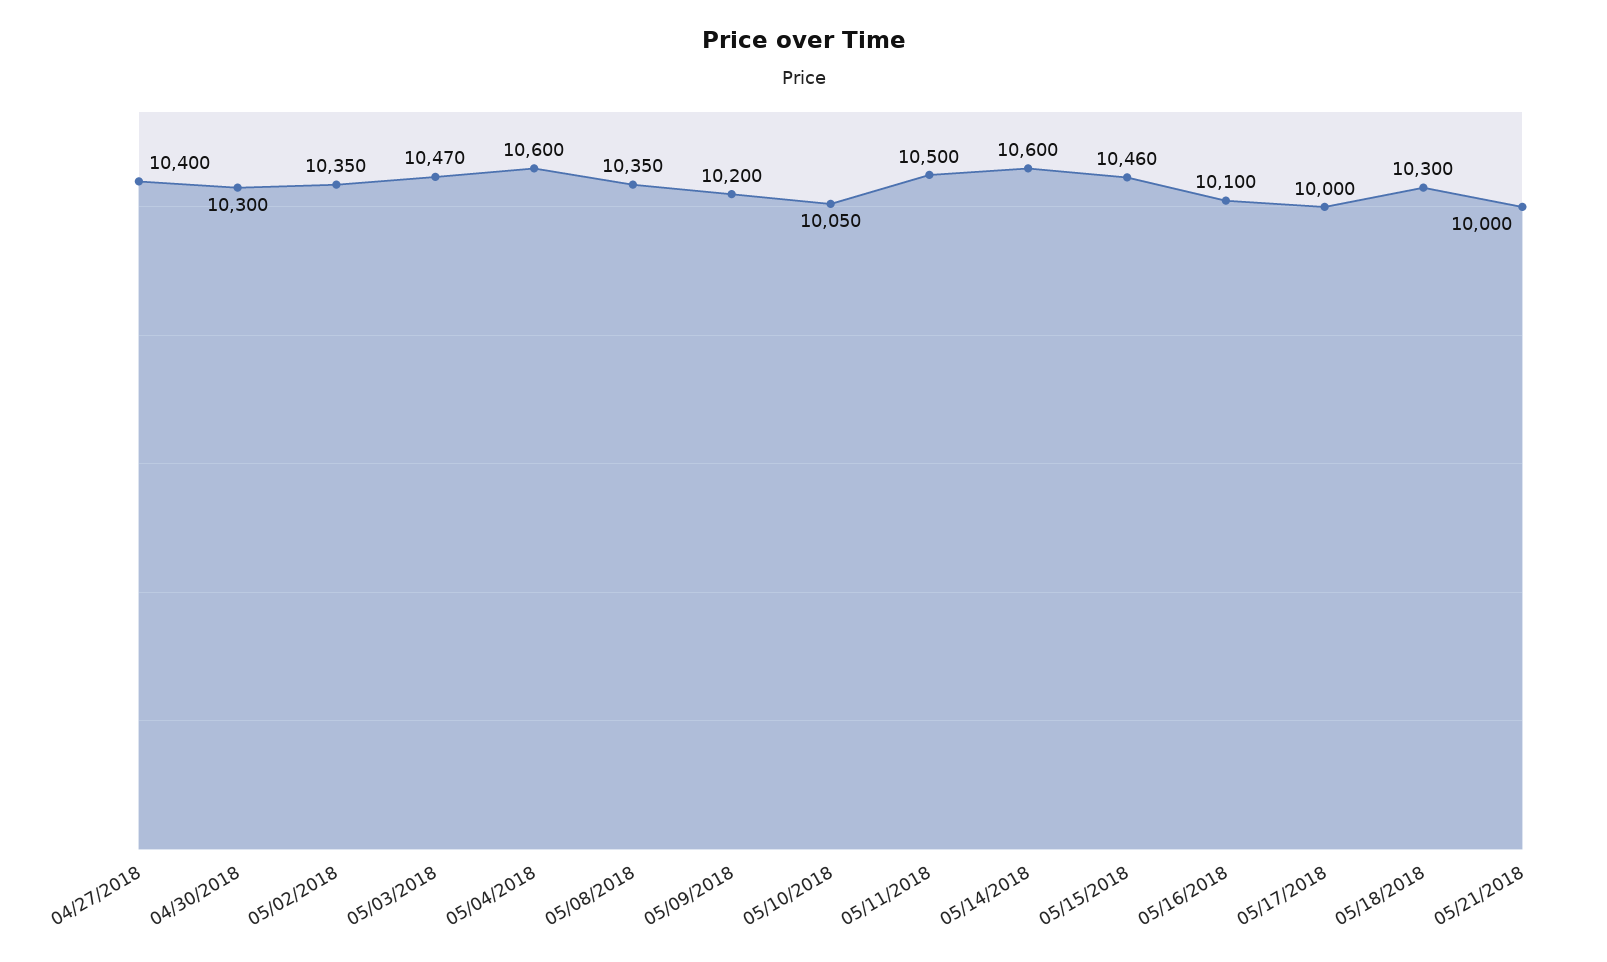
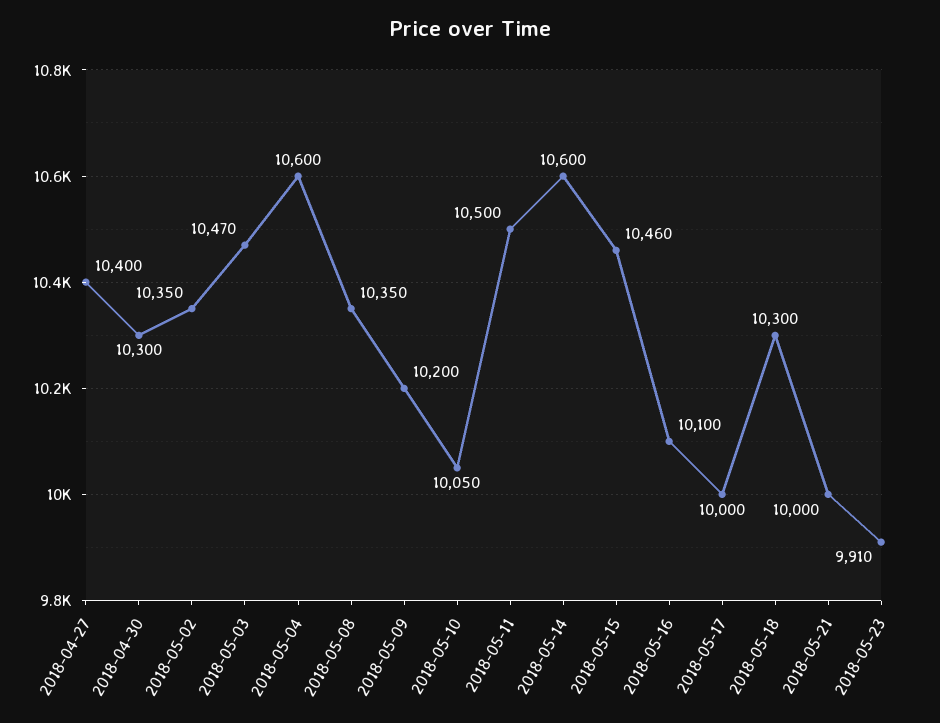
2018-05-23: none -> 9910

